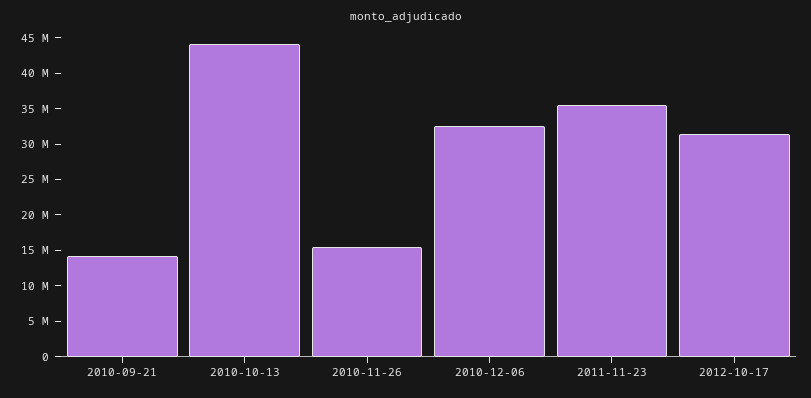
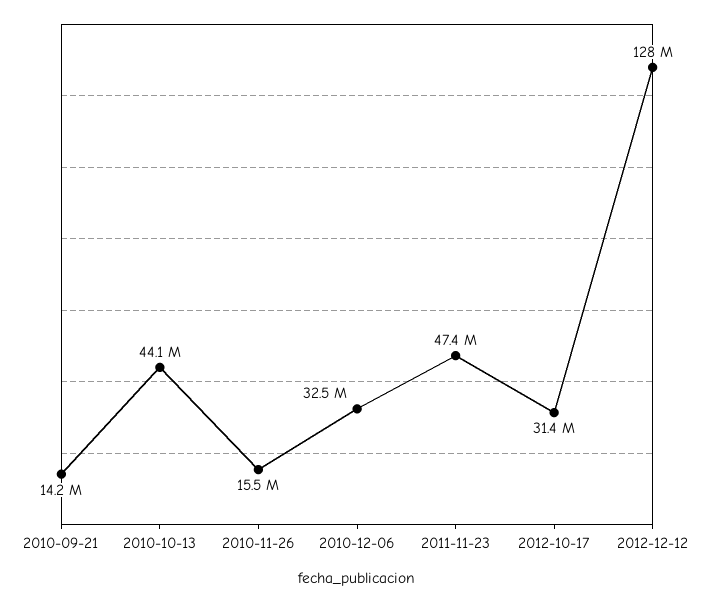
2011-11-23: 35000000 -> 47400000
2012-12-12: none -> 128000000

